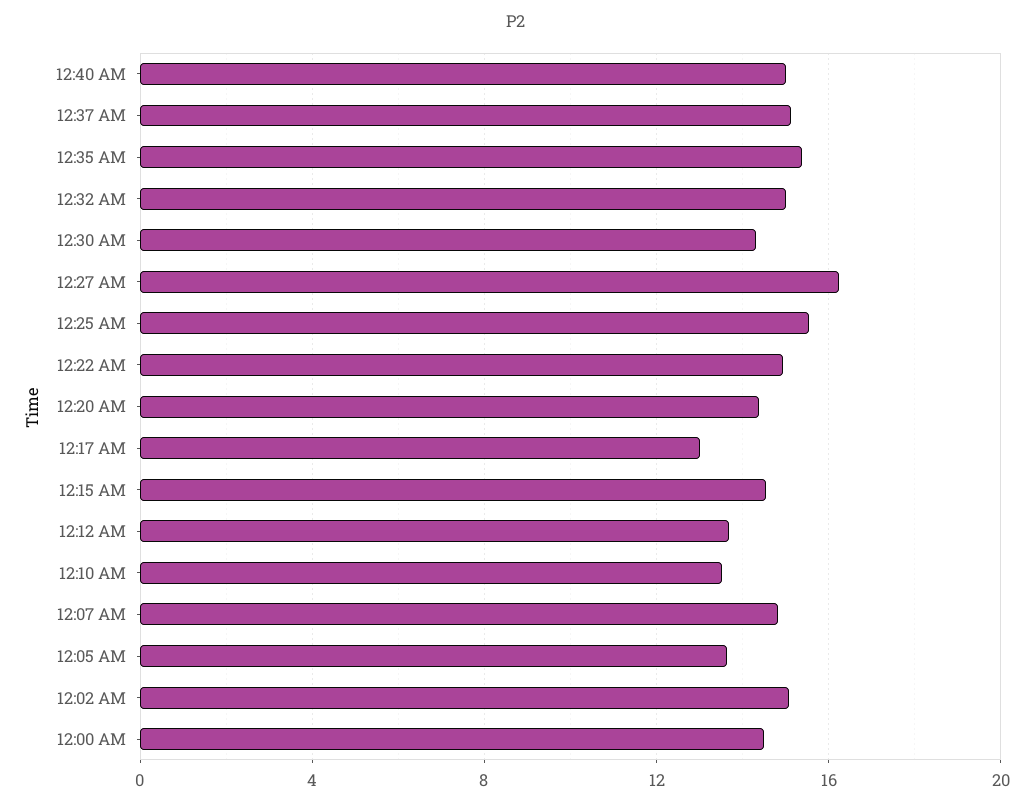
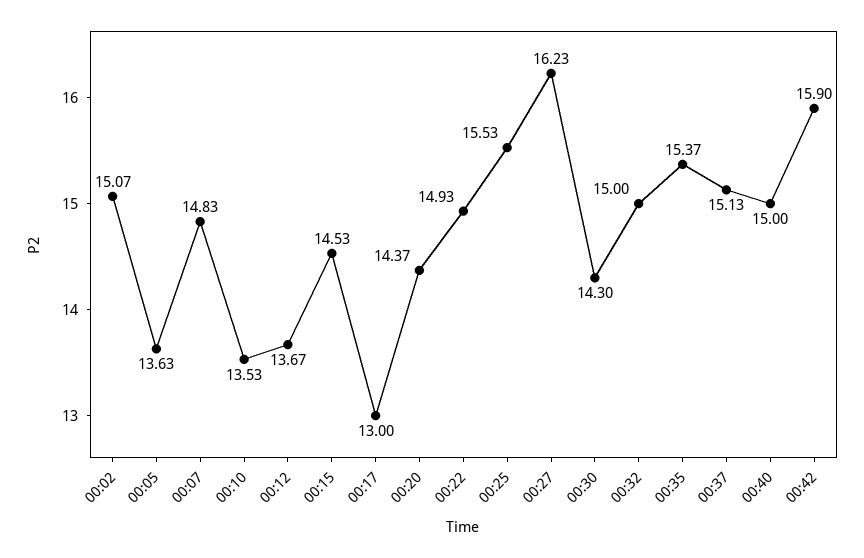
12:00 AM: 14.5 -> none
00:42: none -> 15.9

